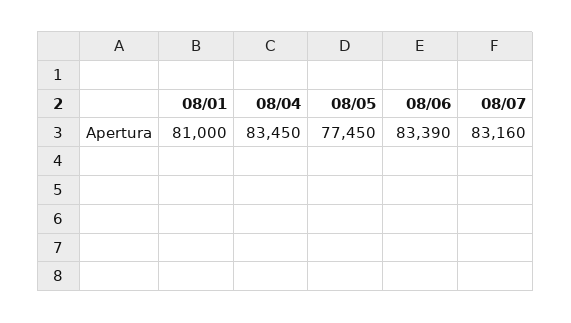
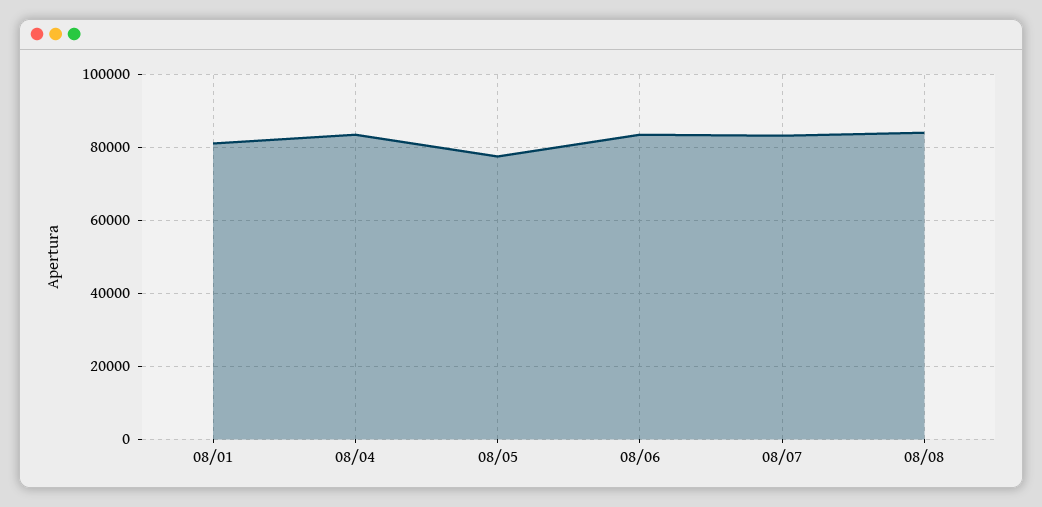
08/08: none -> 84000

